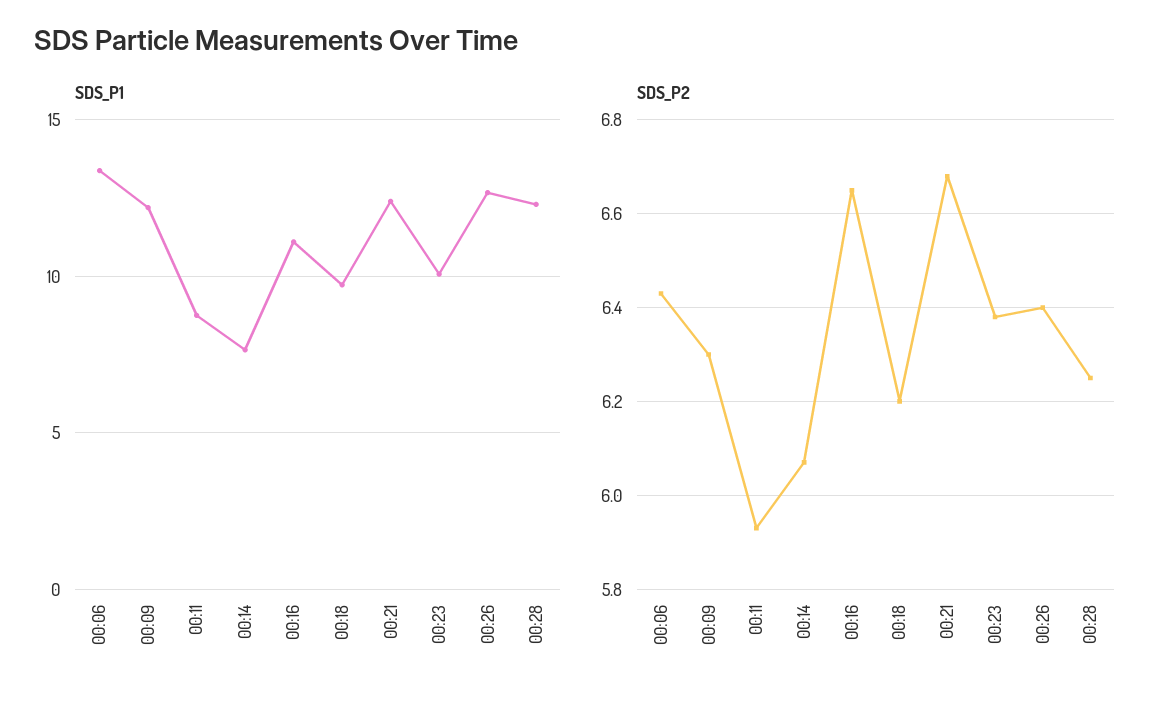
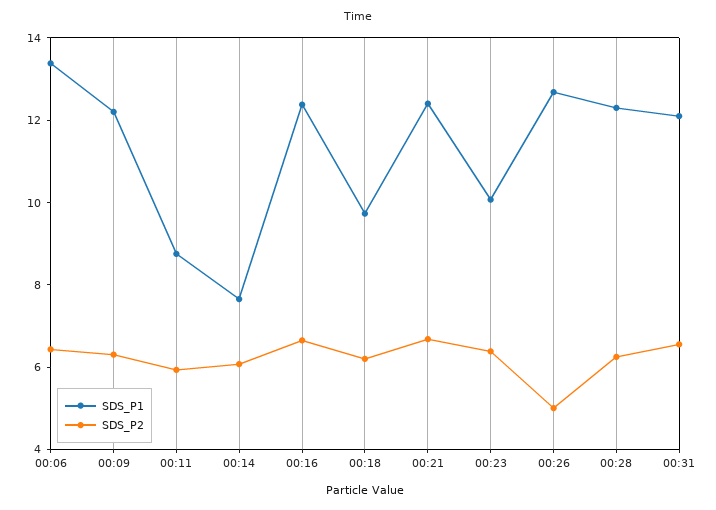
SDS_P1, 00:16: 11 -> 12.5
SDS_P2, 00:26: 6.4 -> 5
SDS_P1, 00:31: none -> 12
SDS_P2, 00:31: none -> 6.5

